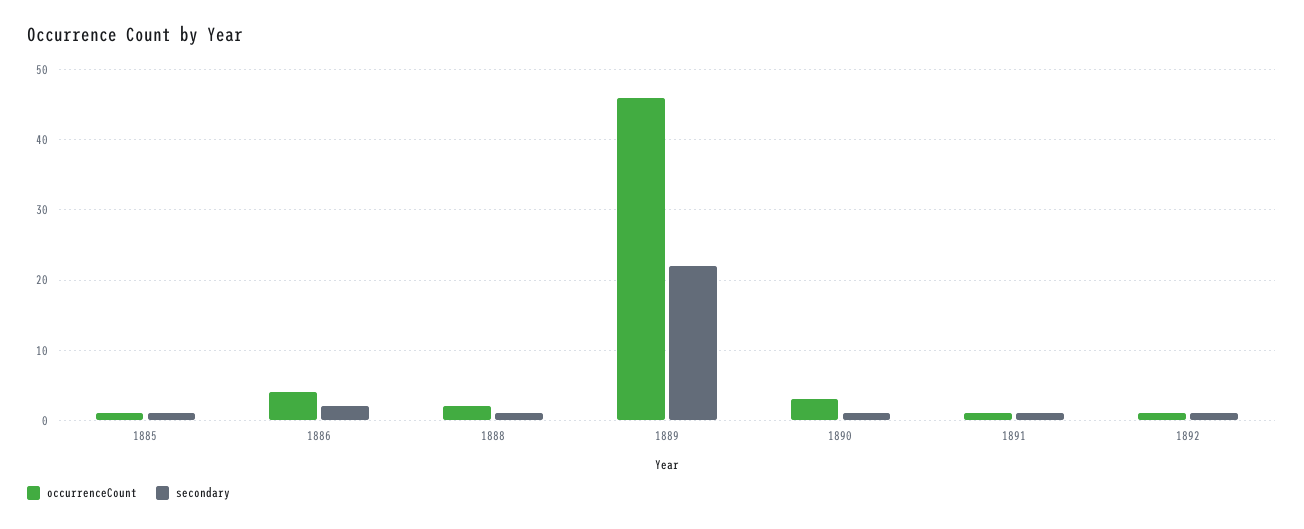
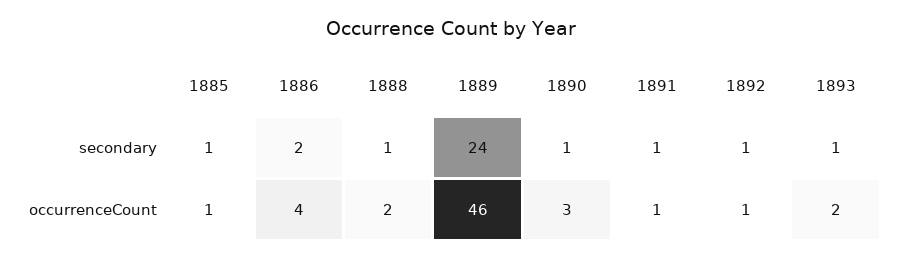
secondary, 1889: 22 -> 24
secondary, 1893: none -> 1
occurrenceCount, 1893: none -> 2

